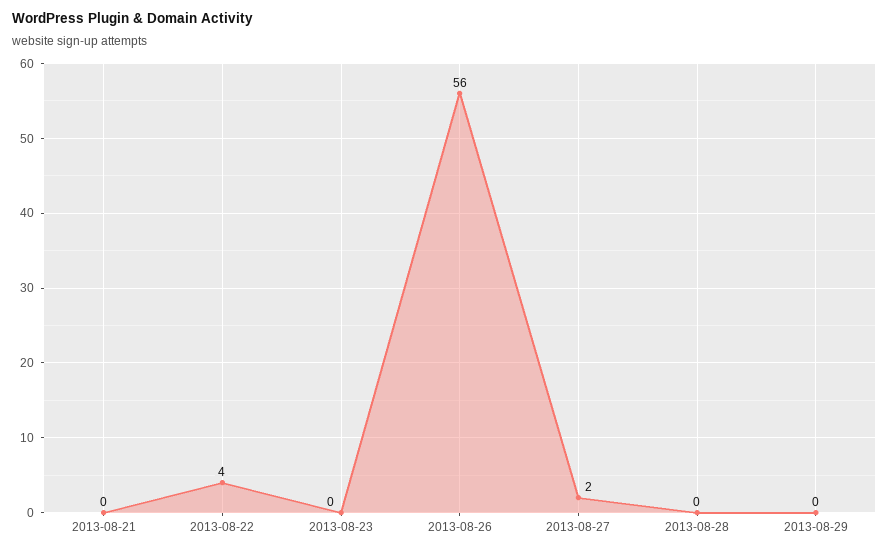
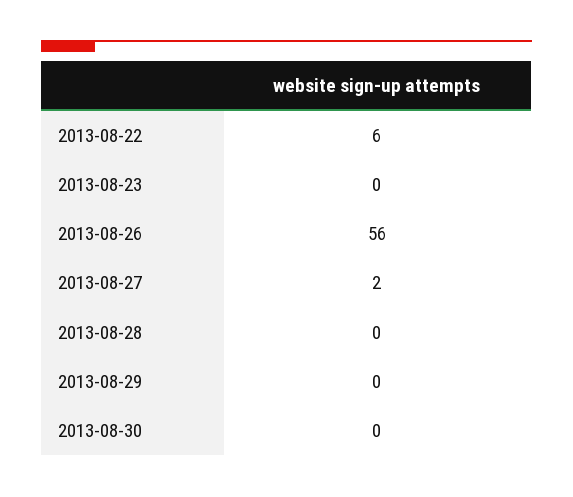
2013-08-21: 0 -> none
2013-08-22: 4 -> 6
2013-08-30: none -> 0

